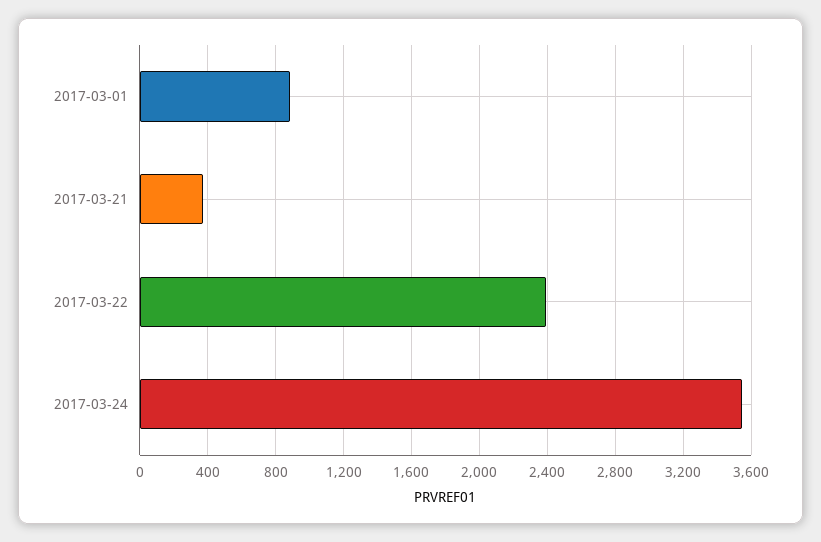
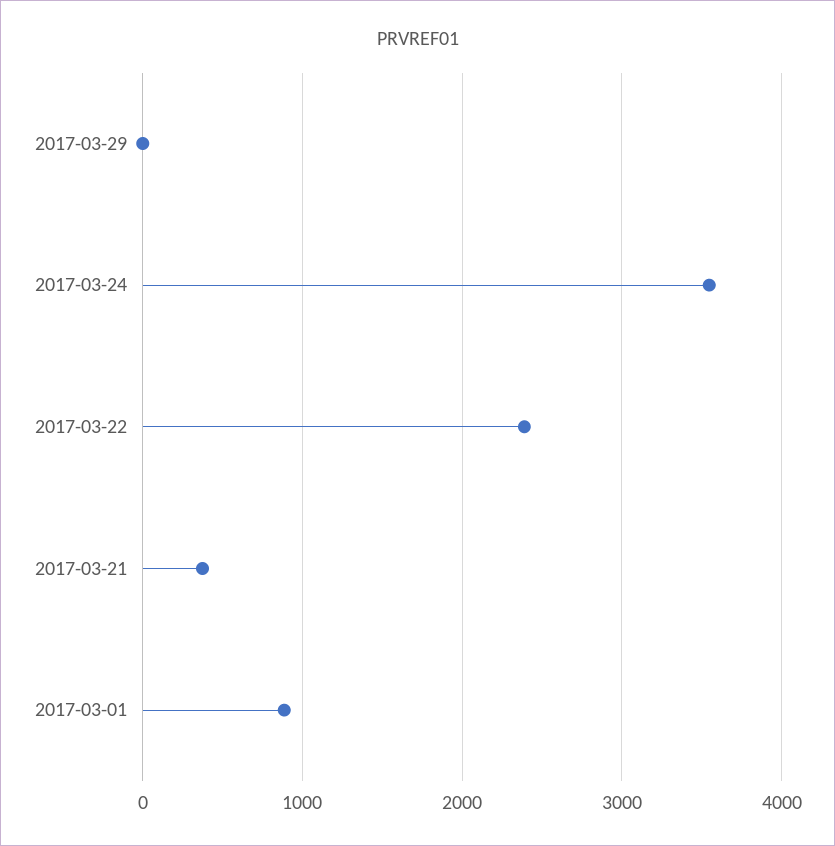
2017-03-29: none -> 0

